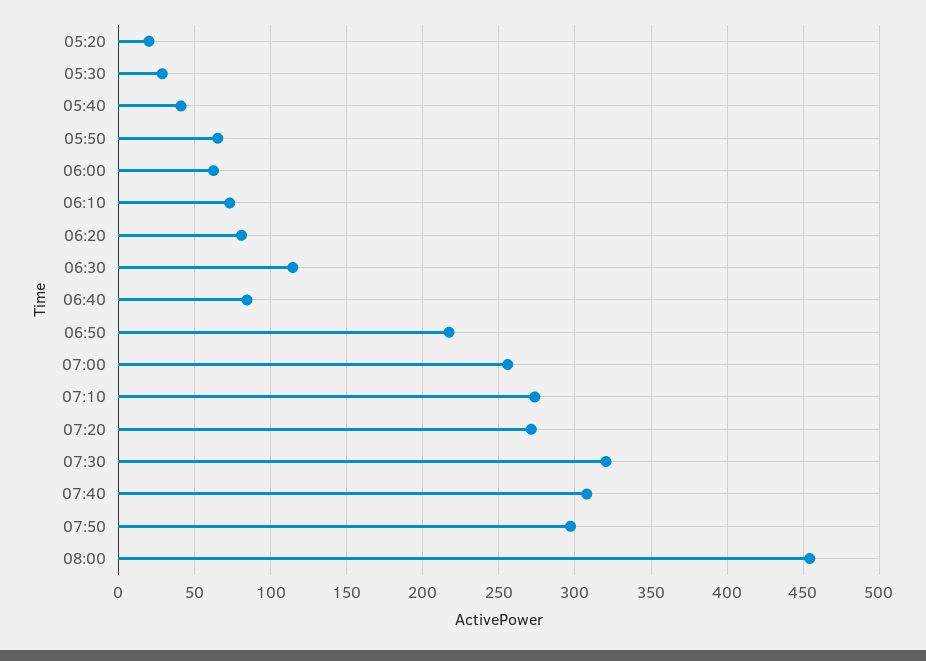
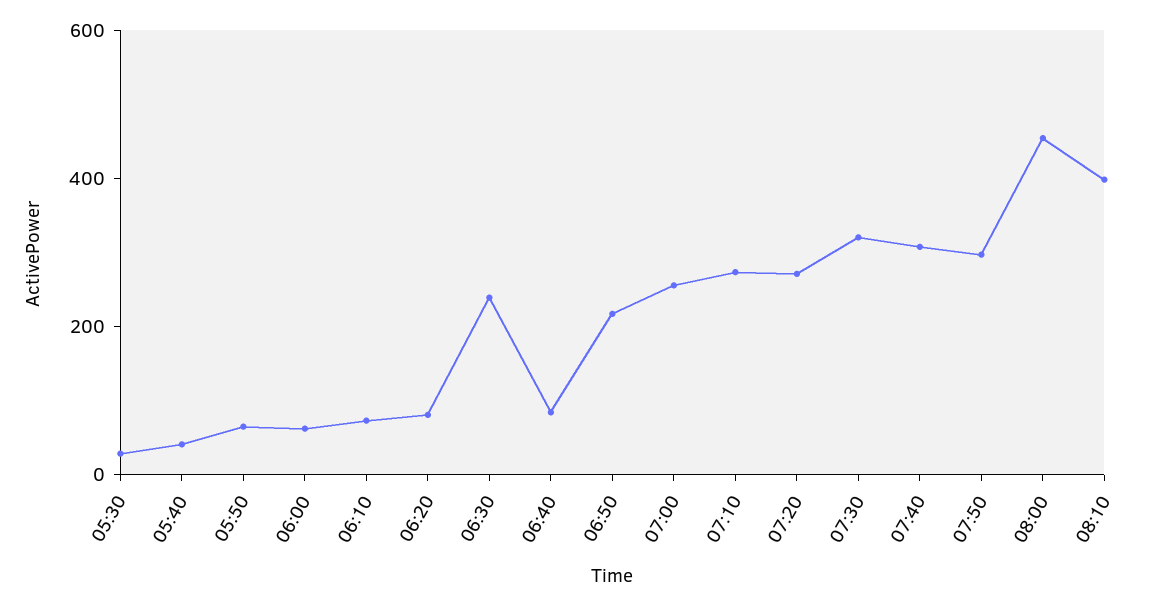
05:20: 20 -> none
06:30: 115 -> 250
08:10: none -> 400

